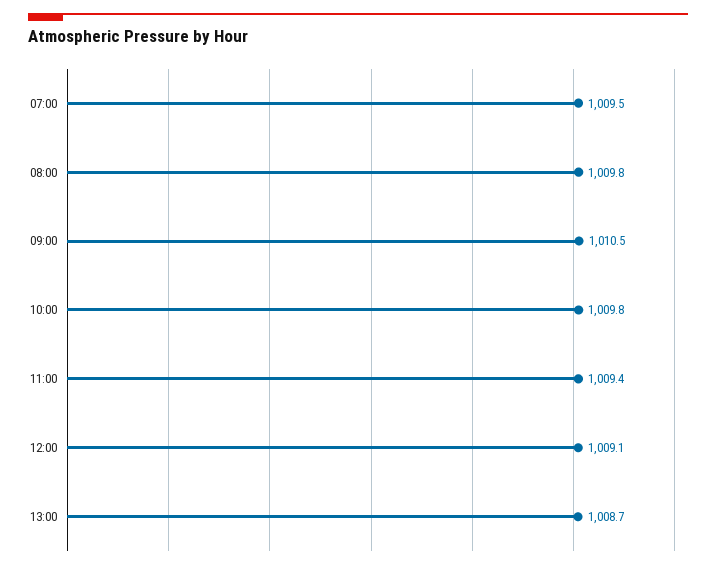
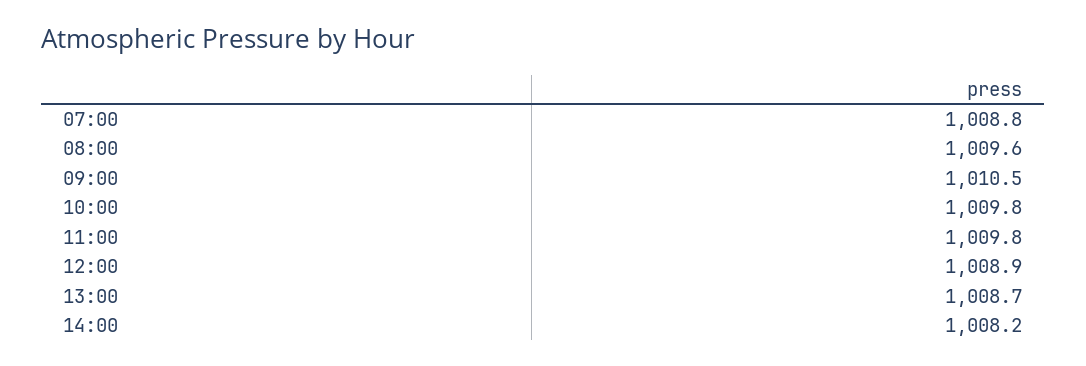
07:00: 1009.5 -> 1008.8
08:00: 1009.8 -> 1009.6
11:00: 1009.4 -> 1009.8
12:00: 1009.1 -> 1008.9
14:00: none -> 1008.2

